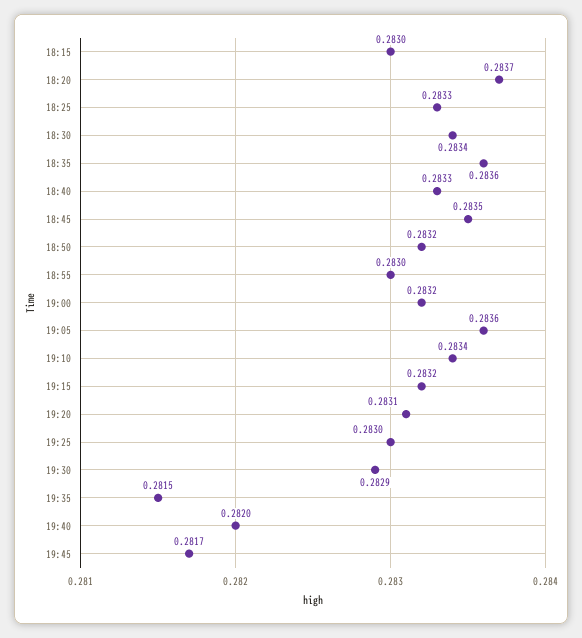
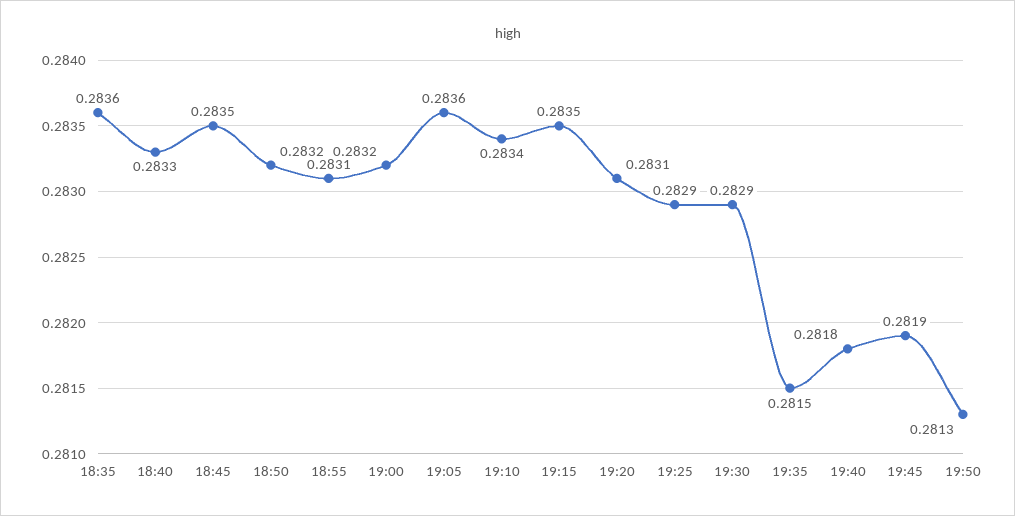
18:15: 0.283 -> none
18:20: 0.2837 -> none
18:25: 0.2833 -> none
18:30: 0.2834 -> none
18:55: 0.283 -> 0.2831
19:15: 0.2832 -> 0.2835
19:25: 0.283 -> 0.2829
19:40: 0.282 -> 0.2818
19:45: 0.2817 -> 0.2819
19:50: none -> 0.2813

